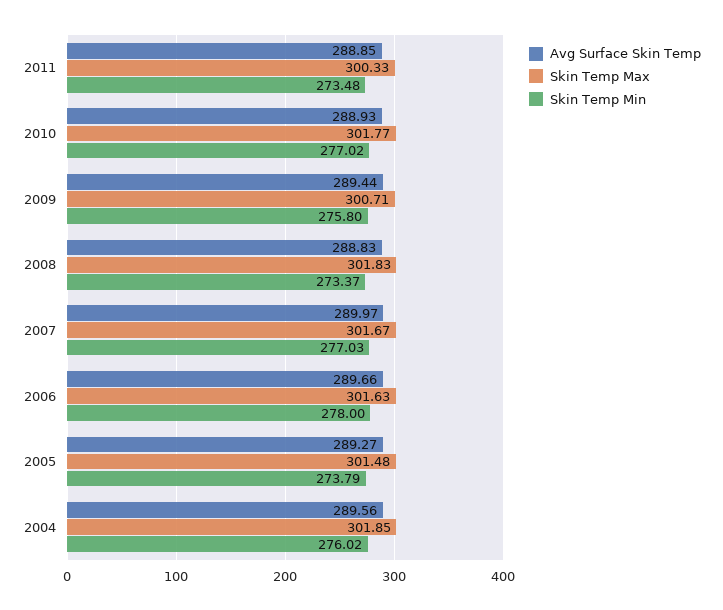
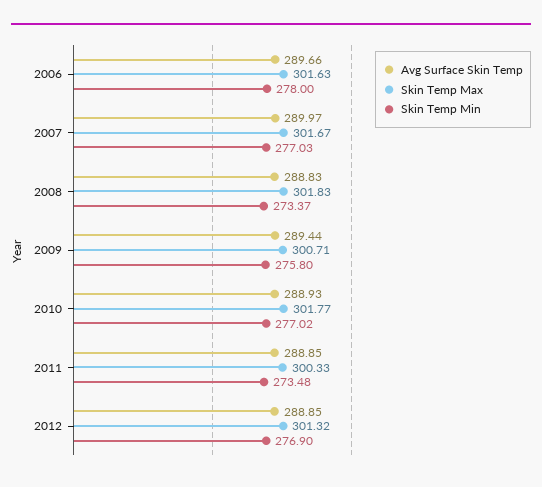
Avg Surface Skin Temp, 2005: 289.27 -> none
Skin Temp Max, 2005: 301.48 -> none
Skin Temp Min, 2005: 273.79 -> none
Avg Surface Skin Temp, 2004: 289.56 -> none
Skin Temp Max, 2004: 301.85 -> none
Skin Temp Min, 2004: 276.02 -> none
Avg Surface Skin Temp, 2012: none -> 288.85
Skin Temp Max, 2012: none -> 301.32
Skin Temp Min, 2012: none -> 276.9

